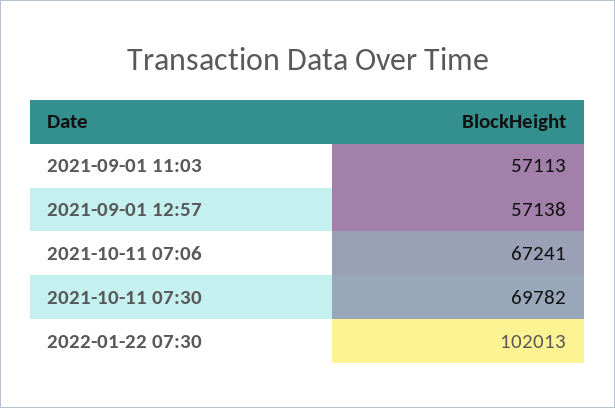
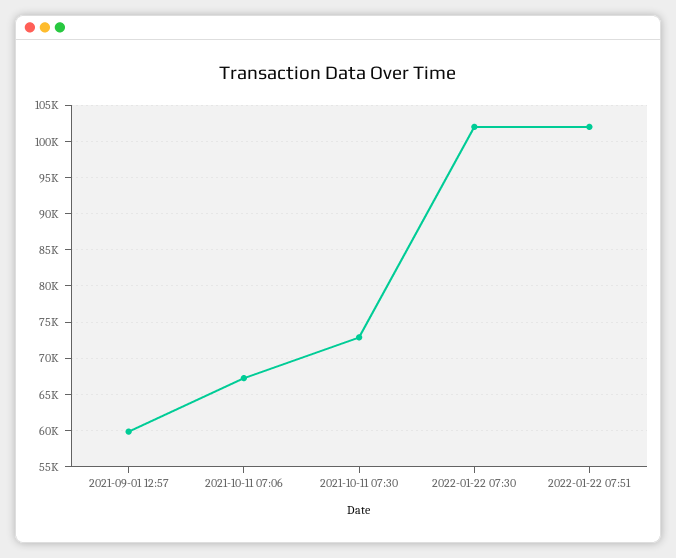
2021-09-01 11:03: 57113 -> none
2021-09-01 12:57: 57138 -> 60000
2021-10-11 07:30: 69782 -> 73000
2022-01-22 07:51: none -> 102000

